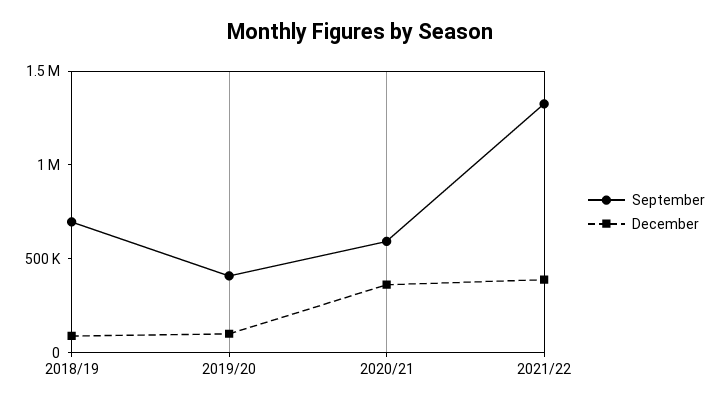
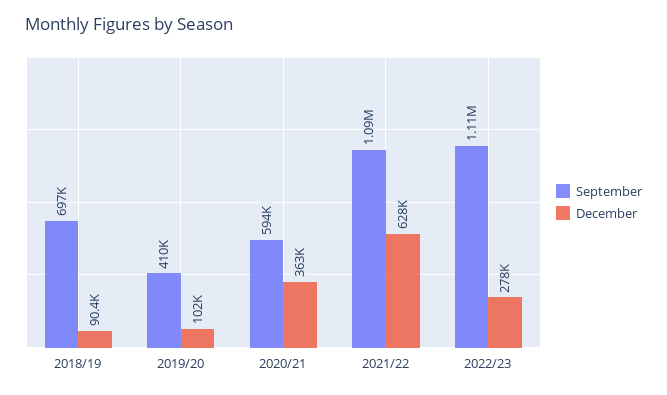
September, 2021/22: 1300000 -> 1090000
December, 2021/22: 400000 -> 628000
September, 2022/23: none -> 1110000
December, 2022/23: none -> 278000

